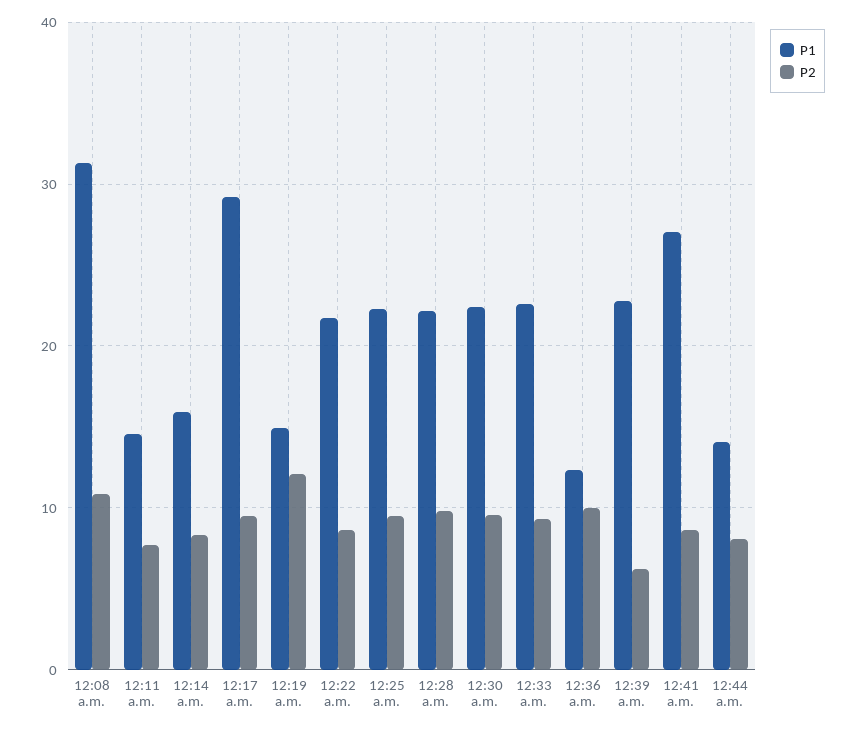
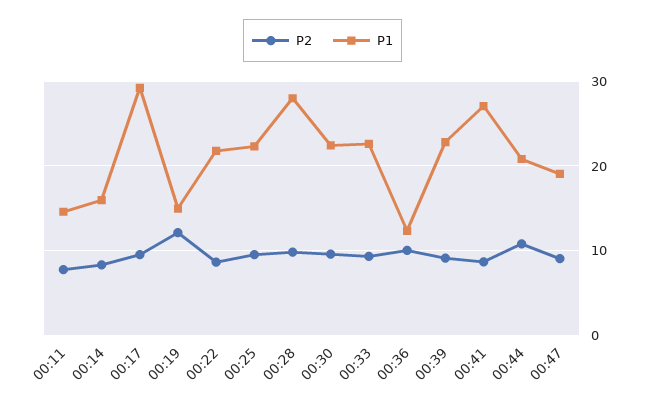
P1, 12:08 a.m.: 31 -> none
P2, 12:08 a.m.: 11 -> none
P1, 12:28 a.m.: 22 -> 28
P2, 12:39 a.m.: 6 -> 9
P1, 12:44 a.m.: 14 -> 21
P2, 12:44 a.m.: 8 -> 11
P2, 00:47: none -> 9
P1, 00:47: none -> 19

